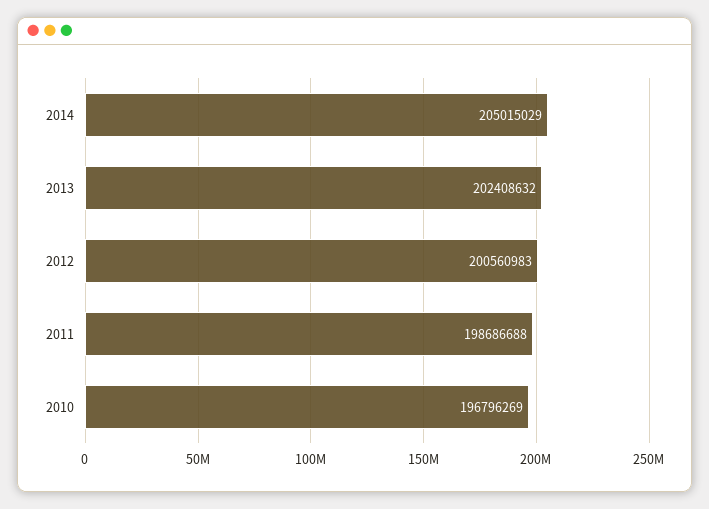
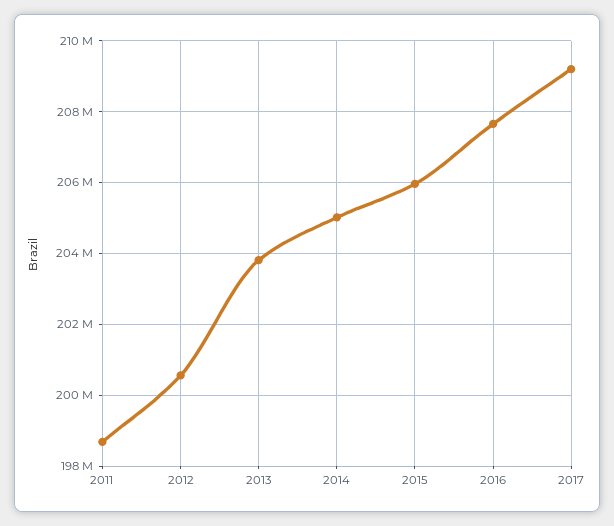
2013: 202408632 -> 203800000
2010: 196796269 -> none
2015: none -> 206000000
2016: none -> 207600000
2017: none -> 209200000

